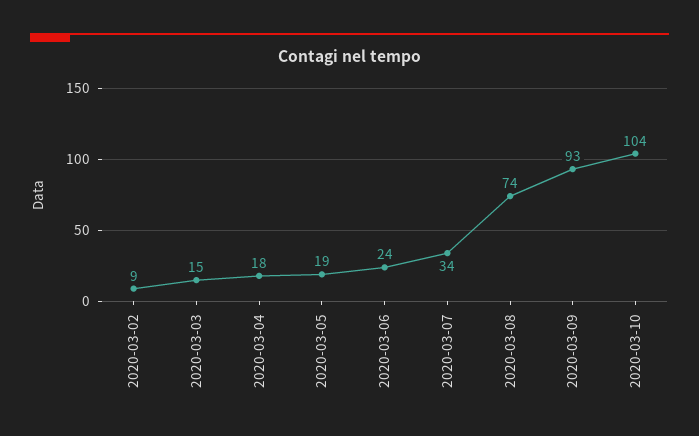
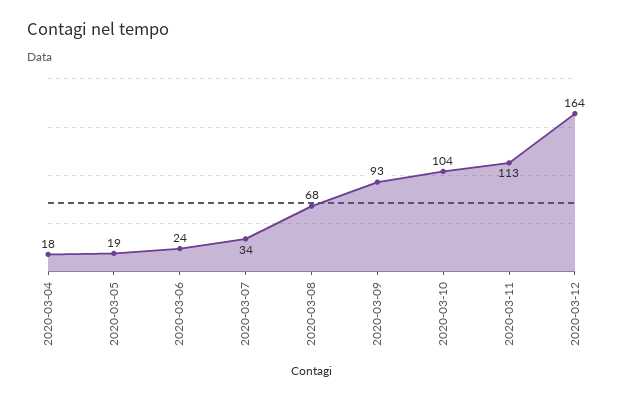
2020-03-02: 9 -> none
2020-03-03: 15 -> none
2020-03-08: 74 -> 68
2020-03-11: none -> 113
2020-03-12: none -> 164

